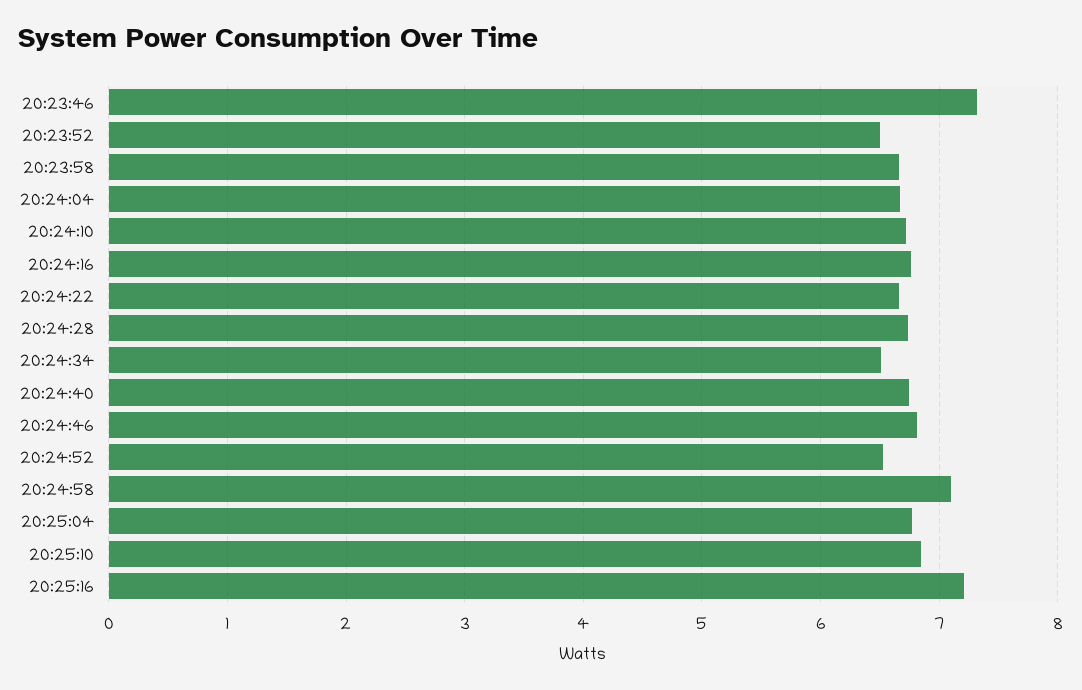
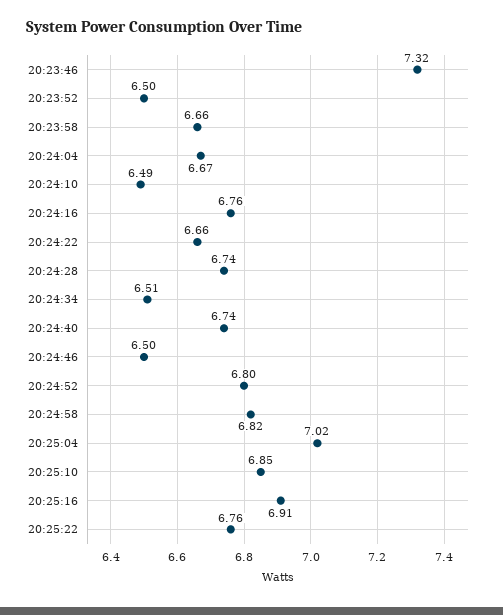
20:24:10: 6.7 -> 6.49
20:24:46: 6.8 -> 6.5
20:24:52: 6.5 -> 6.8
20:24:58: 7.1 -> 6.82
20:25:04: 6.8 -> 7.02
20:25:16: 7.2 -> 6.91
20:25:22: none -> 6.76

